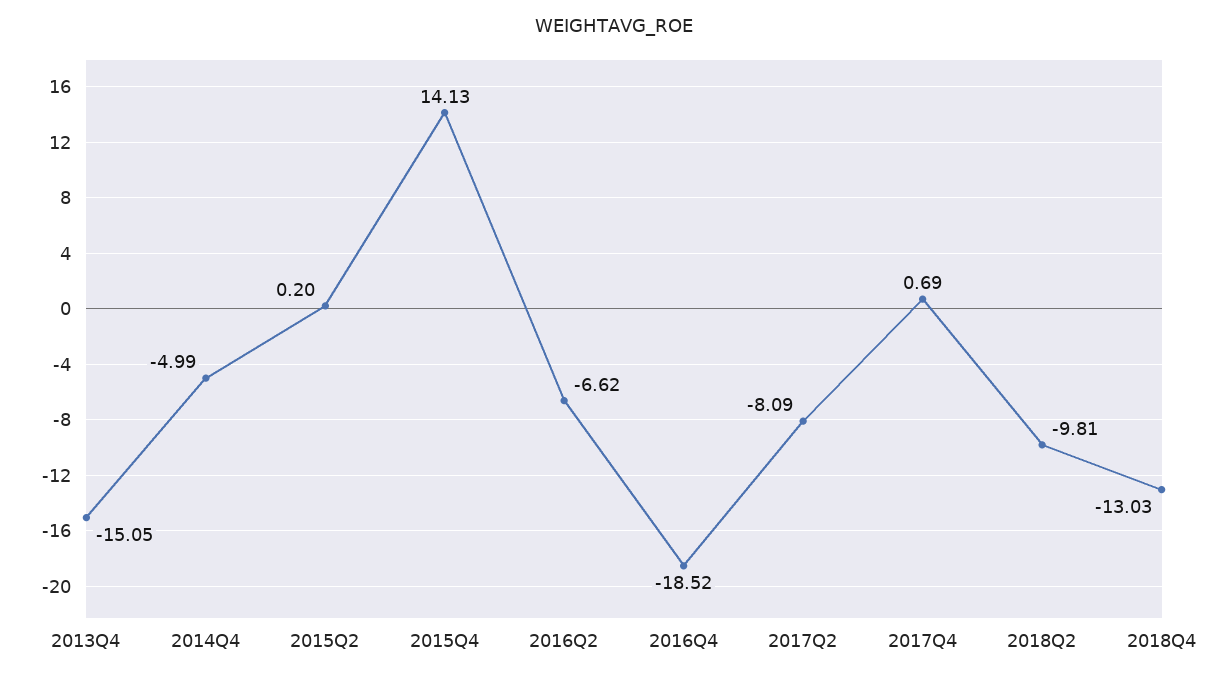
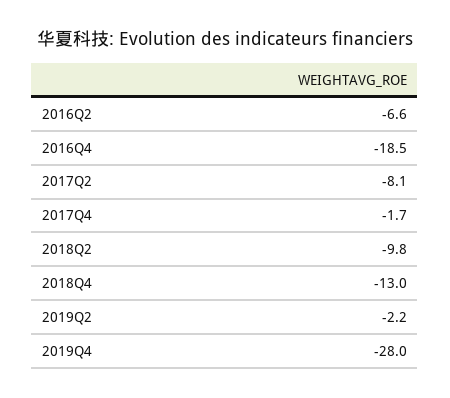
2013Q4: -15.05 -> none
2014Q4: -4.99 -> none
2015Q2: 0.2 -> none
2015Q4: 14.13 -> none
2017Q4: 0.69 -> -1.7
2019Q2: none -> -2.2
2019Q4: none -> -28

